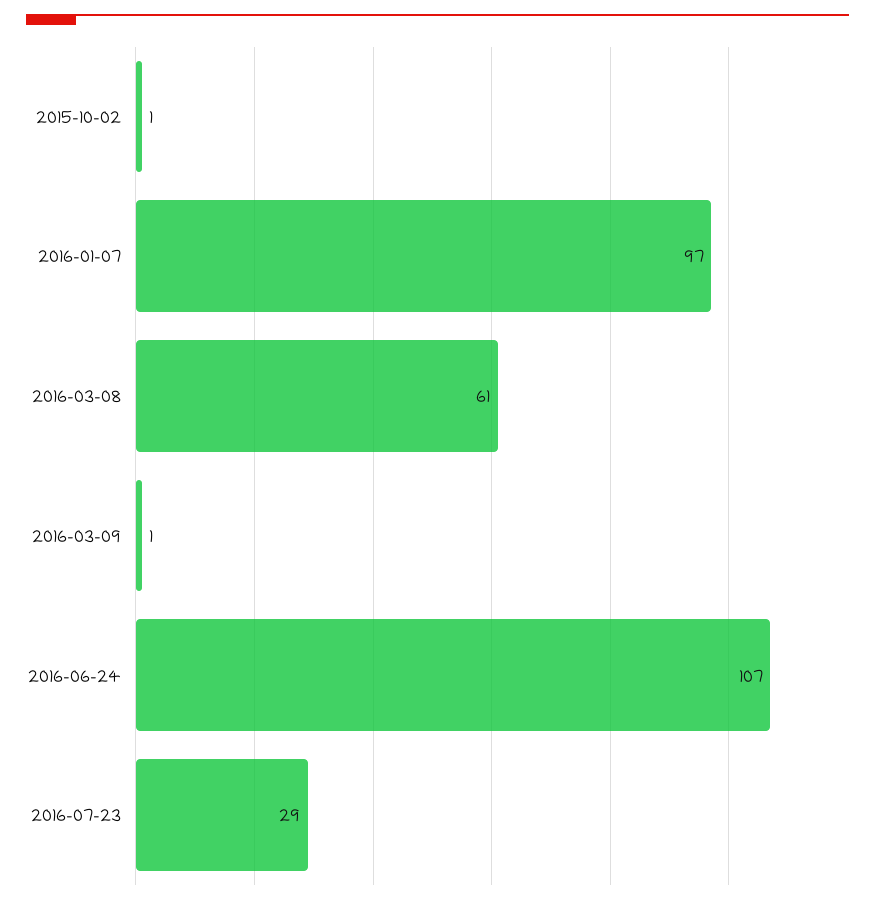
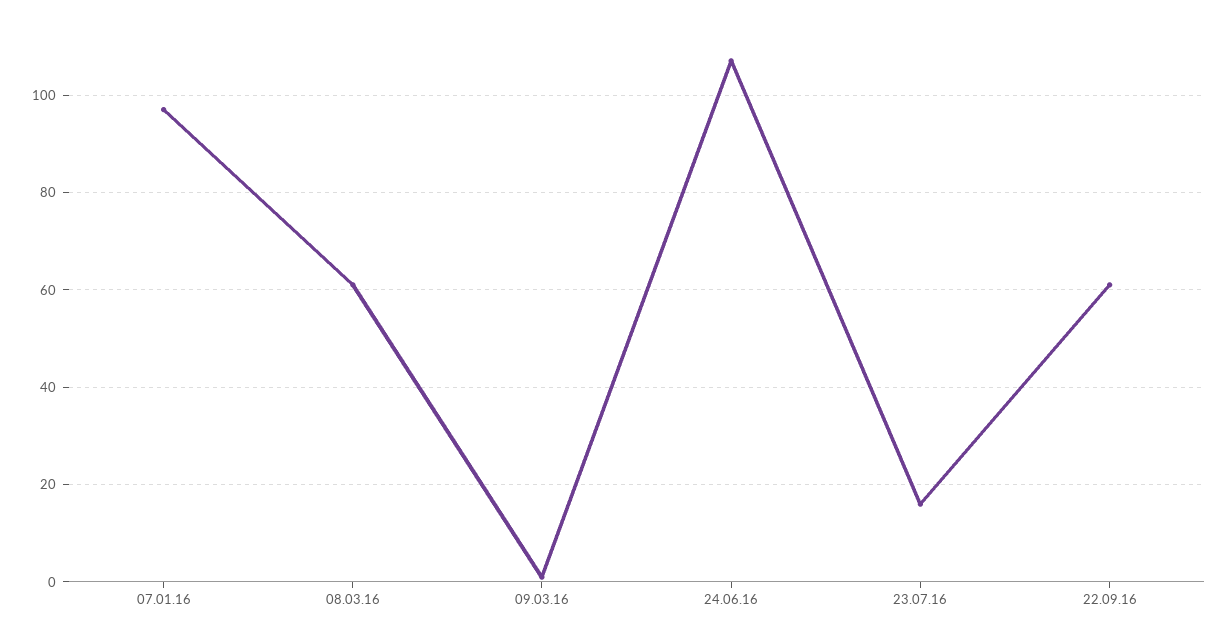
2015-10-02: 1 -> none
2016-07-23: 29 -> 15
22.09.16: none -> 60

